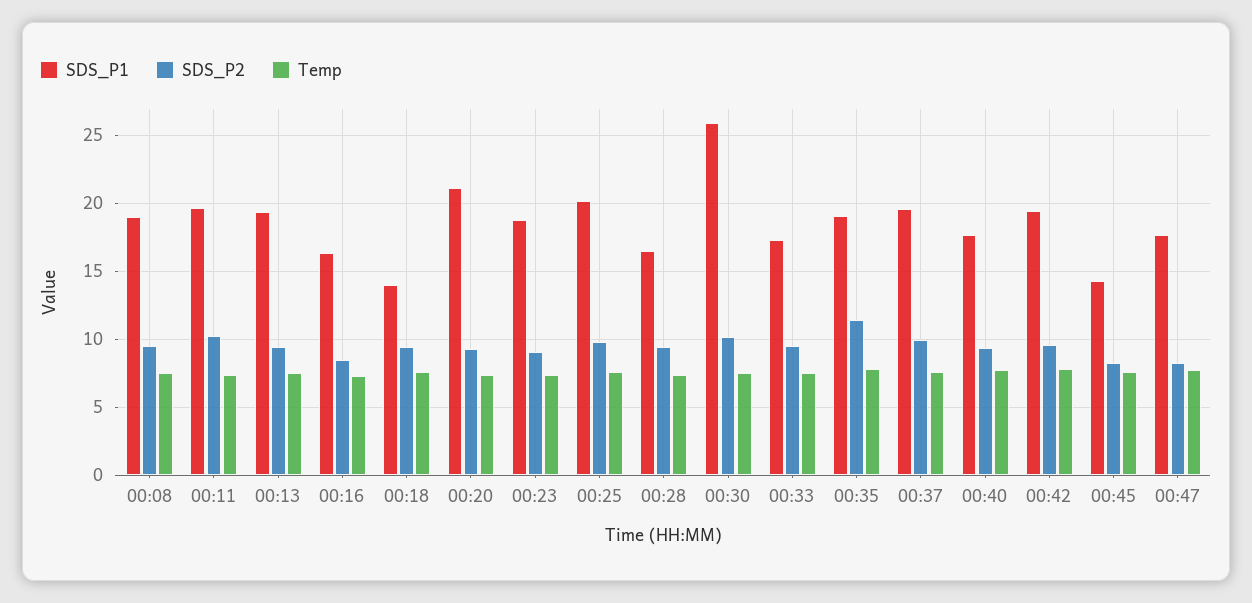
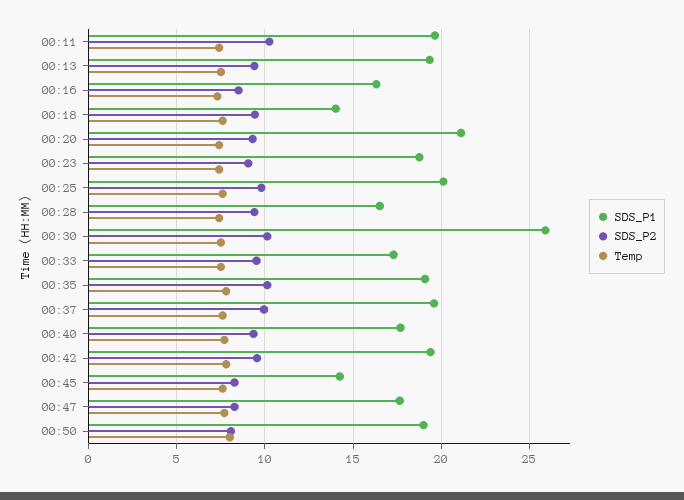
SDS_P1, 00:08: 19 -> none
SDS_P2, 00:08: 9.5 -> none
Temp, 00:08: 7.5 -> none
SDS_P2, 00:35: 11.5 -> 10
SDS_P1, 00:50: none -> 19
SDS_P2, 00:50: none -> 8
Temp, 00:50: none -> 8

